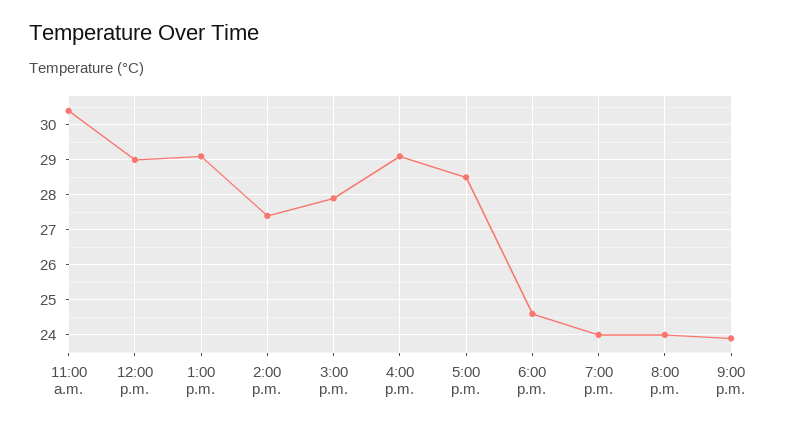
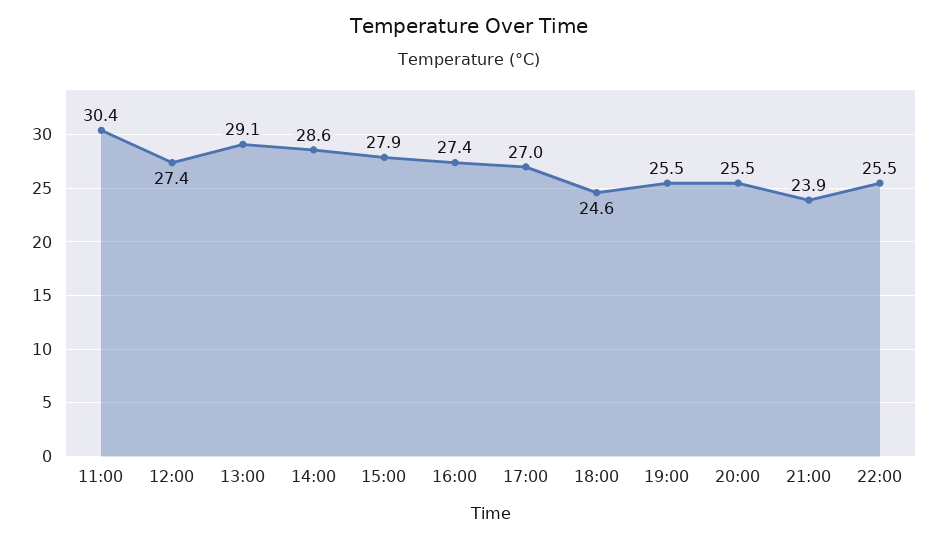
12:00 p.m.: 29 -> 27.4
2:00 p.m.: 27.5 -> 28.6
4:00 p.m.: 29 -> 27.4
5:00 p.m.: 28.5 -> 27
7:00 p.m.: 24 -> 25.5
8:00 p.m.: 24 -> 25.5
22:00: none -> 25.5

